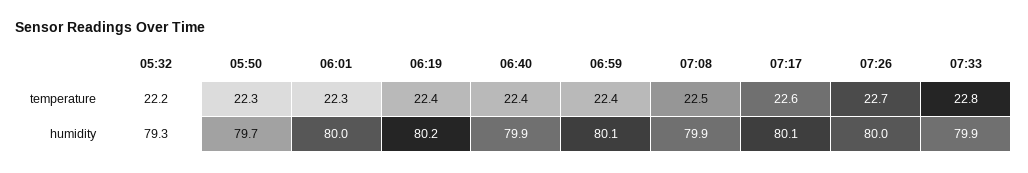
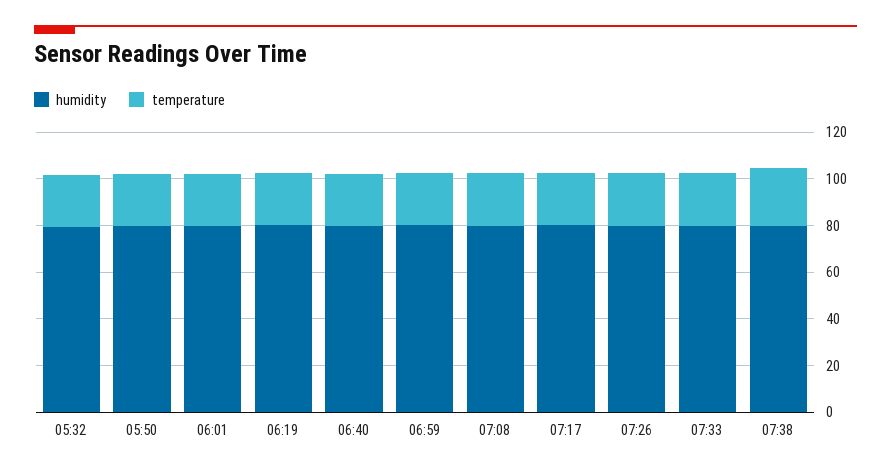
humidity, 07:38: none -> 80
temperature, 07:38: none -> 25

